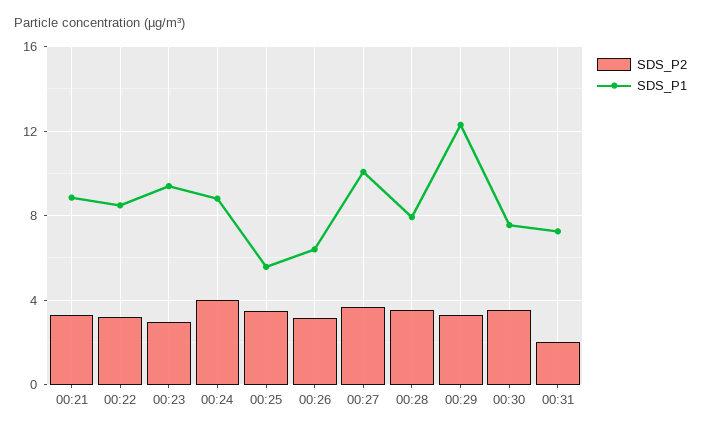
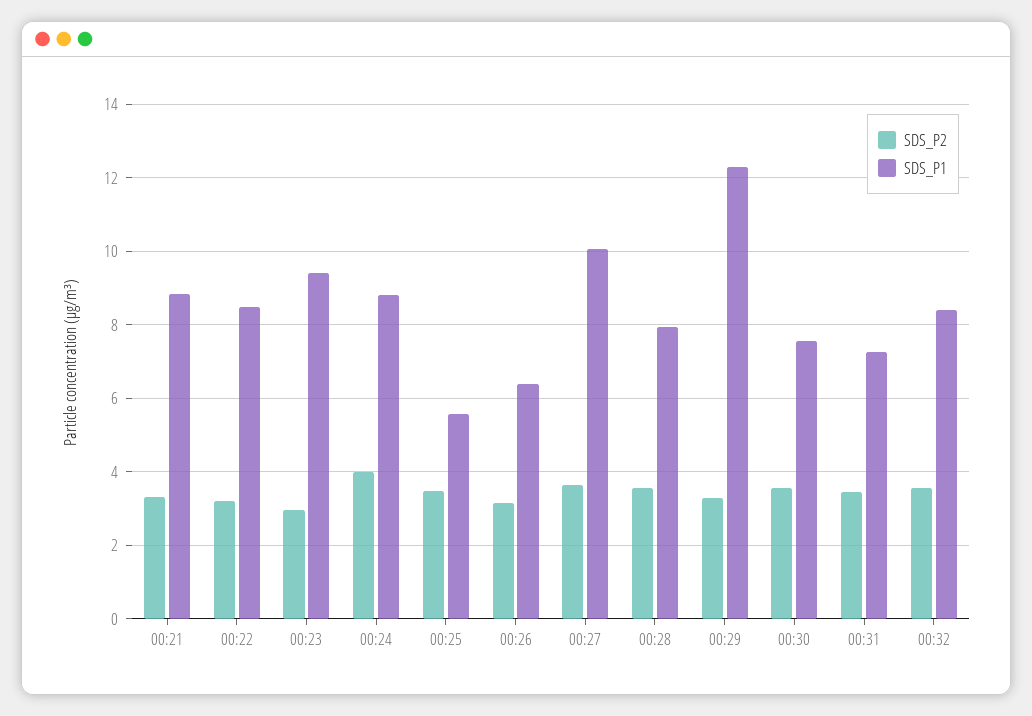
SDS_P2, 00:31: 2 -> 3.4
SDS_P2, 00:32: none -> 3.6
SDS_P1, 00:32: none -> 8.4

